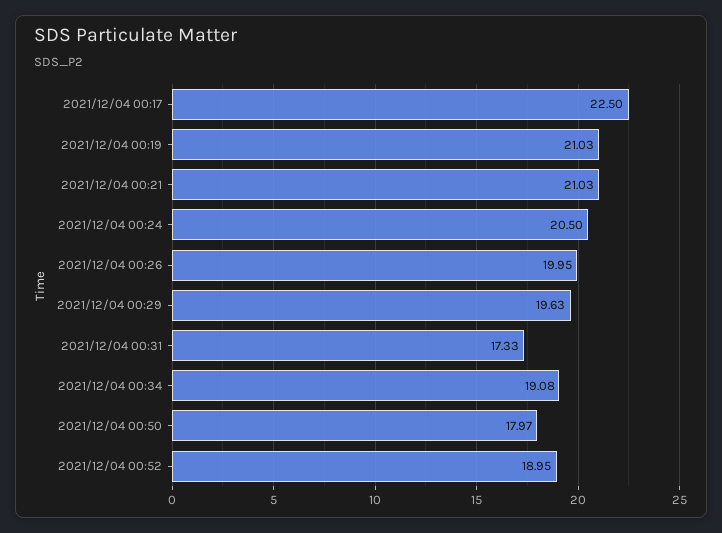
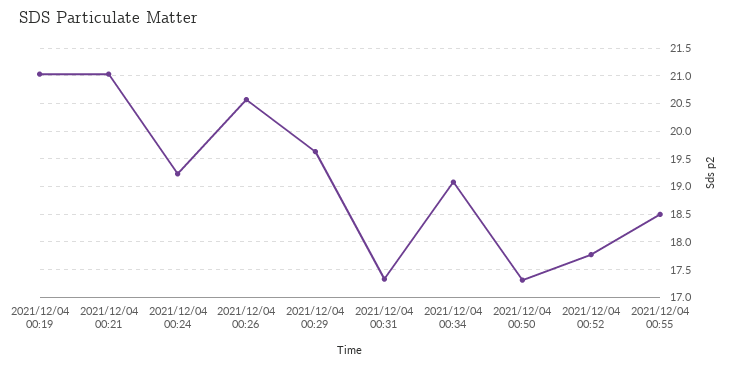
2021/12/04 00:17: 22.5 -> none
2021/12/04 00:24: 20.5 -> 19.25
2021/12/04 00:26: 19.95 -> 20.5
2021/12/04 00:50: 17.97 -> 17.25
2021/12/04 00:52: 18.95 -> 17.75
2021/12/04 00:55: none -> 18.5

